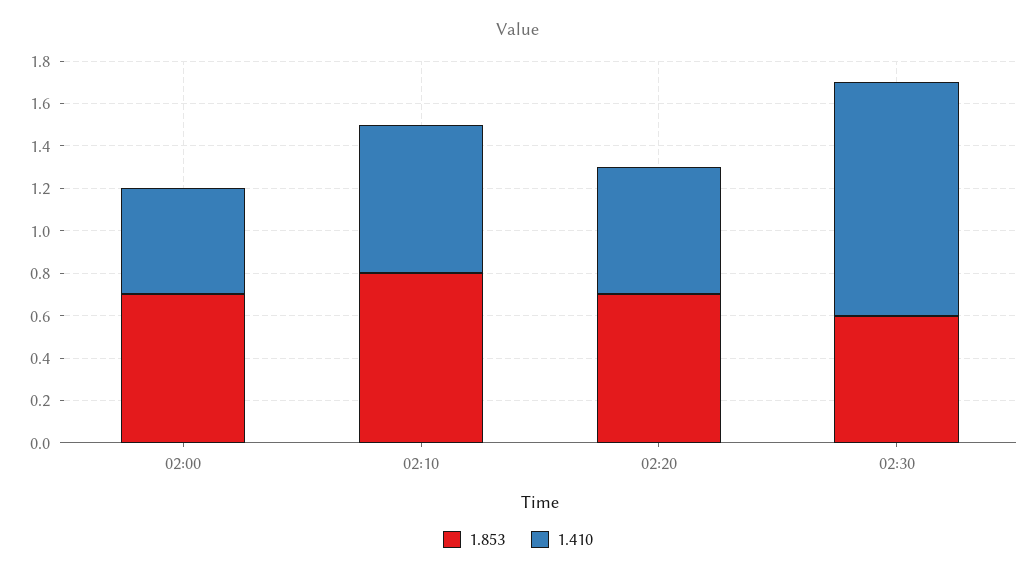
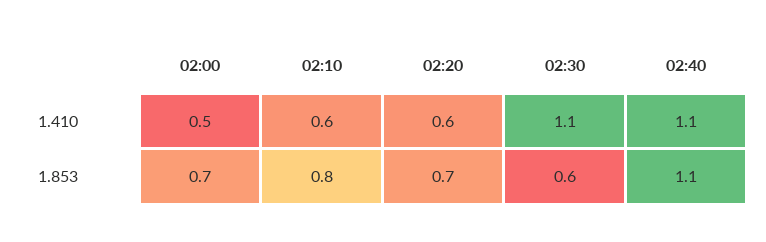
1.410, 02:10: 0.7 -> 0.6
1.410, 02:40: none -> 1.1
1.853, 02:40: none -> 1.1

